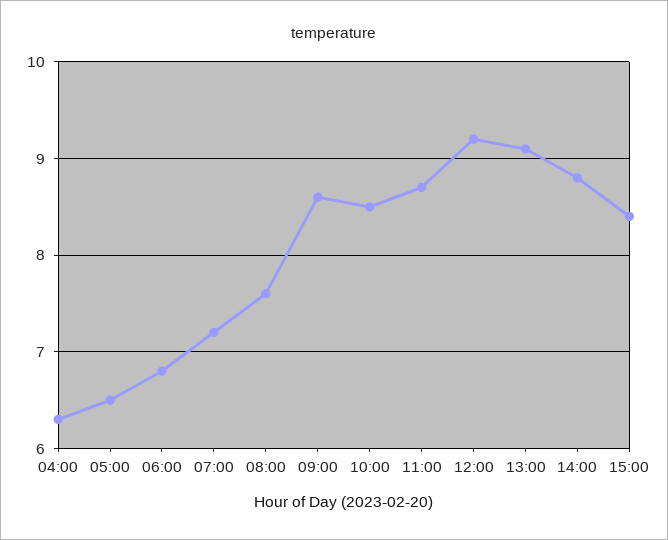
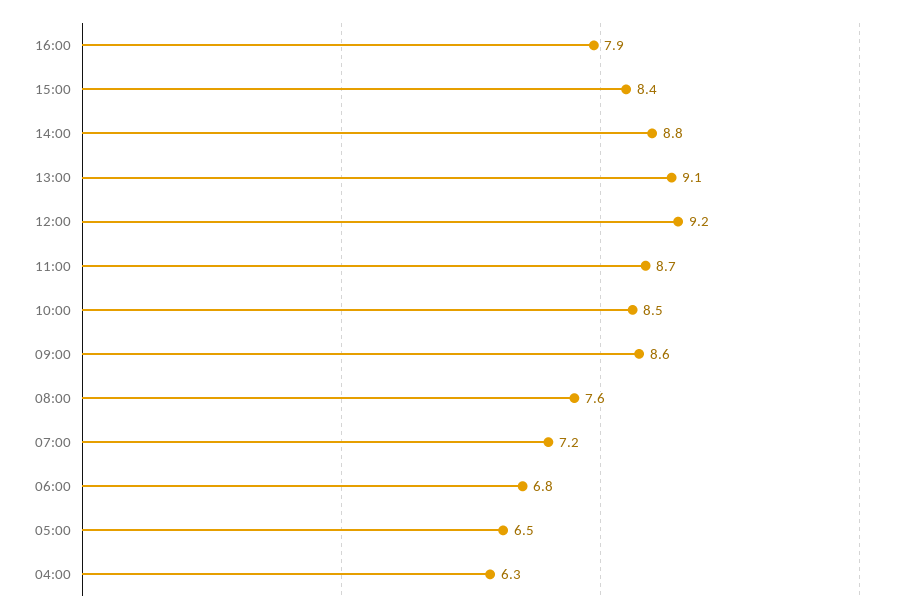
16:00: none -> 7.9

